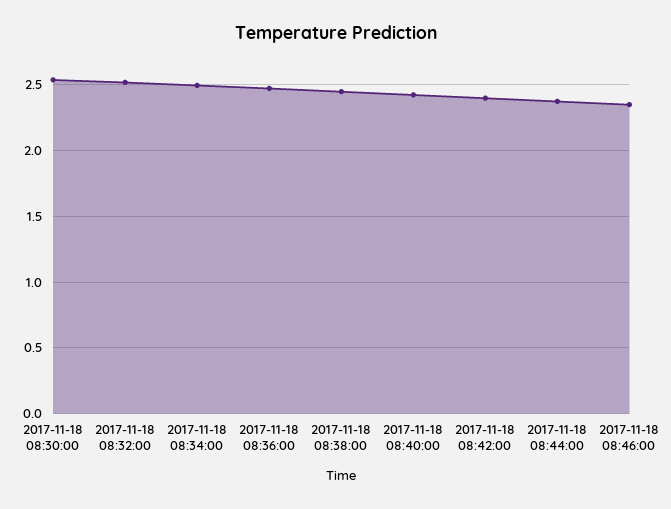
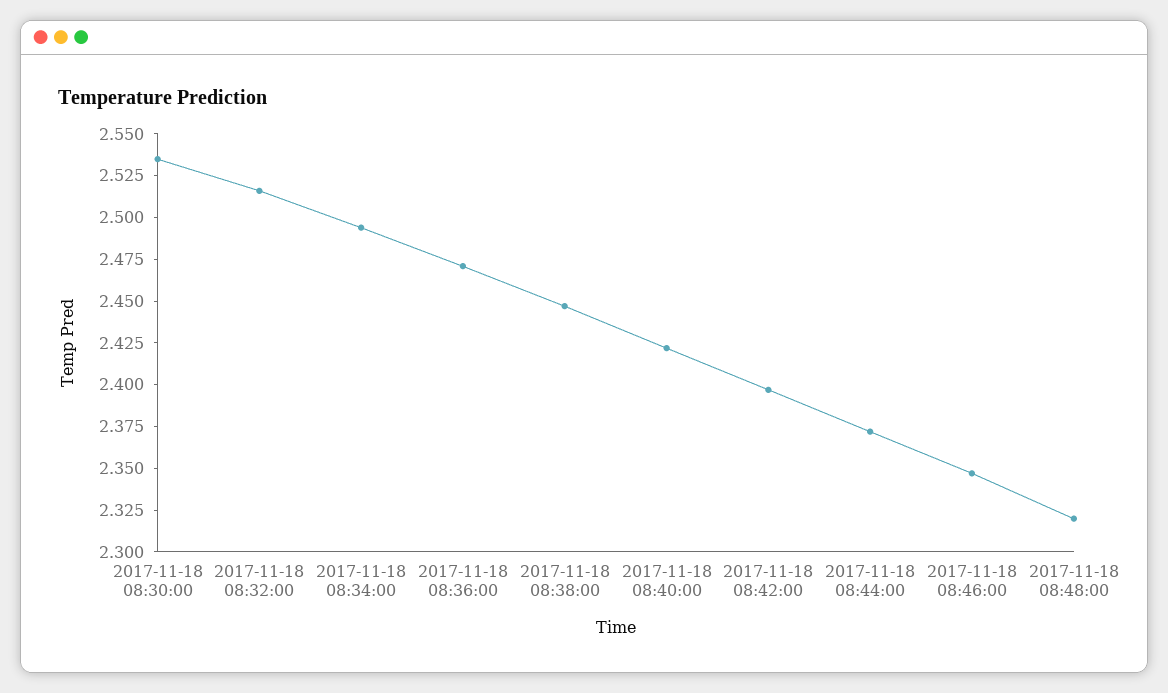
2017-11-18 08:48:00: none -> 2.32

